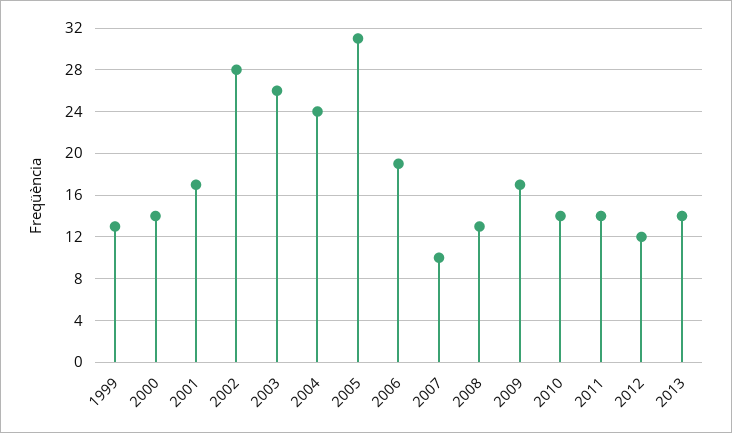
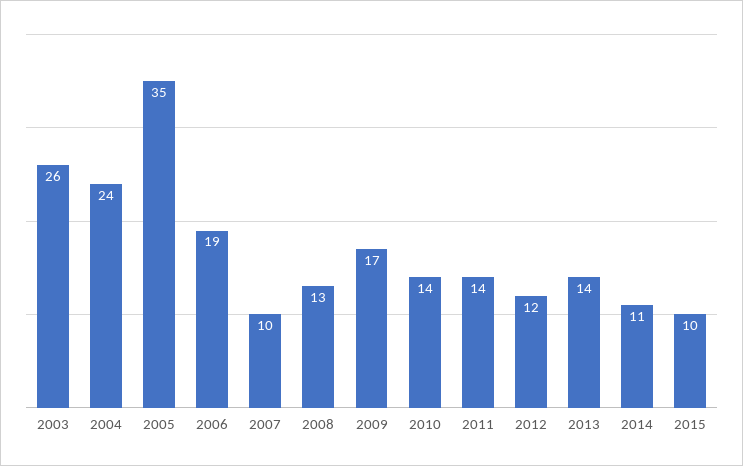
1999: 13 -> none
2000: 14 -> none
2001: 17 -> none
2002: 28 -> none
2005: 31 -> 35
2014: none -> 11
2015: none -> 10

